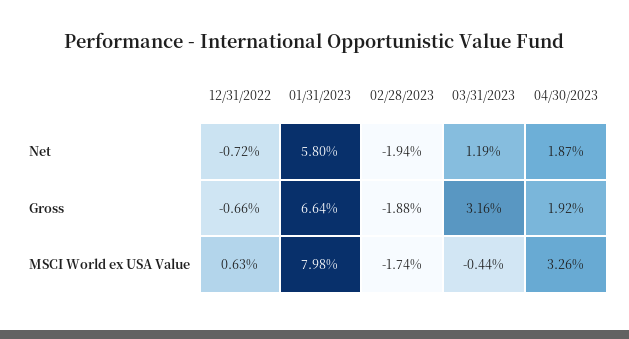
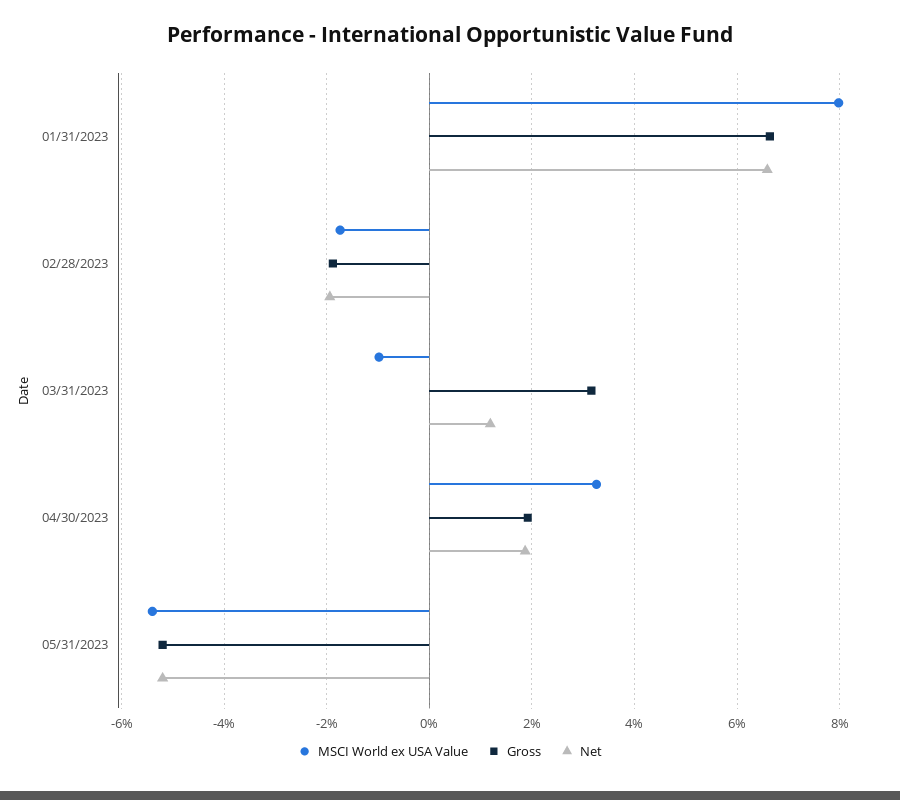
Net, 12/31/2022: -0.72 -> none
Net, 01/31/2023: 5.8 -> 6.6
Gross, 12/31/2022: -0.66 -> none
MSCI World ex USA Value, 12/31/2022: 0.63 -> none
MSCI World ex USA Value, 03/31/2023: -0.44 -> -1
MSCI World ex USA Value, 05/31/2023: none -> -5.4
Gross, 05/31/2023: none -> -5.2
Net, 05/31/2023: none -> -5.2

